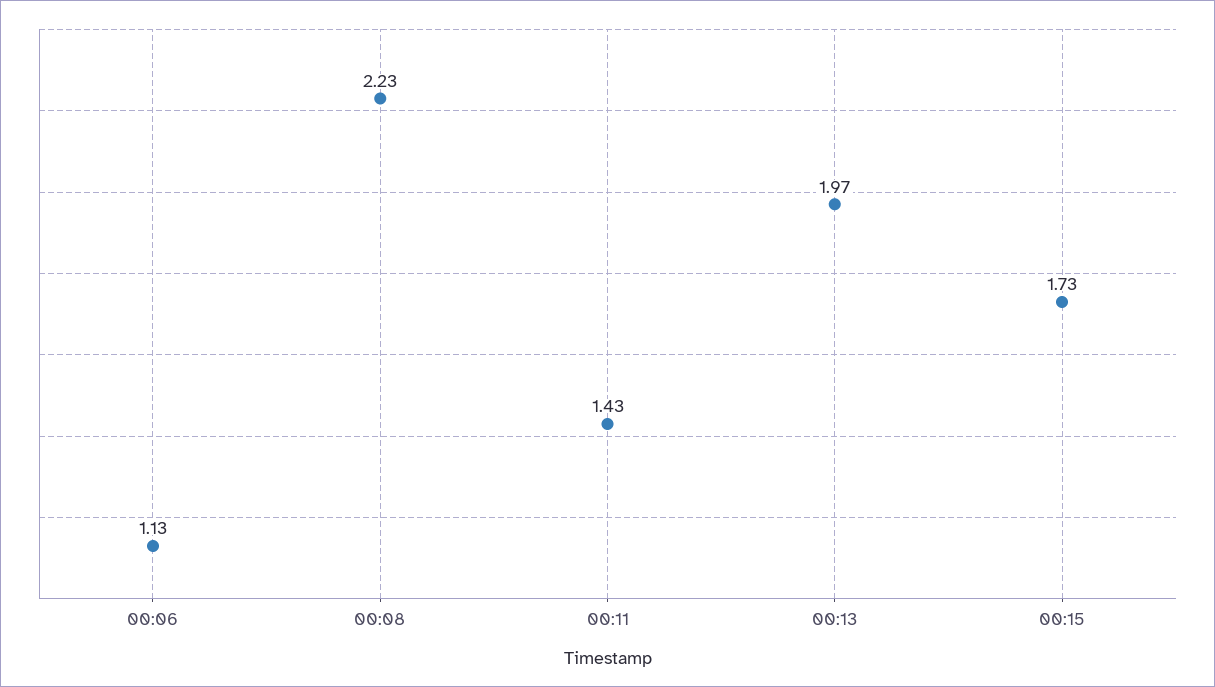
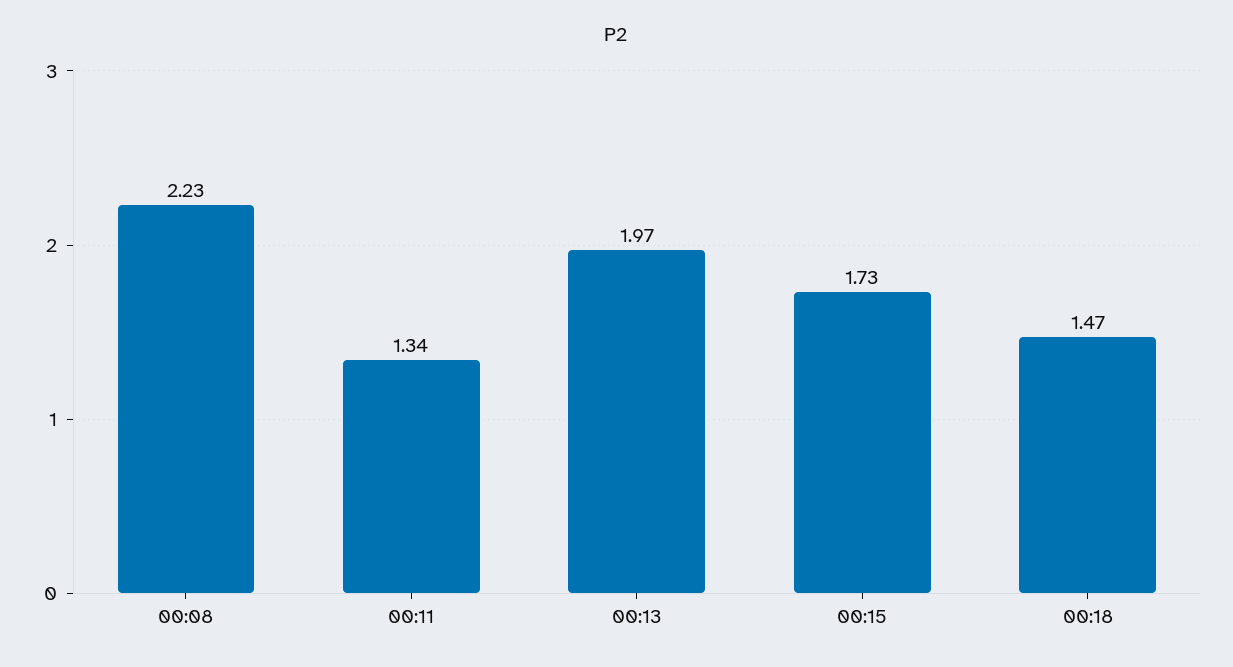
00:06: 1.13 -> none
00:11: 1.43 -> 1.34
00:18: none -> 1.47

